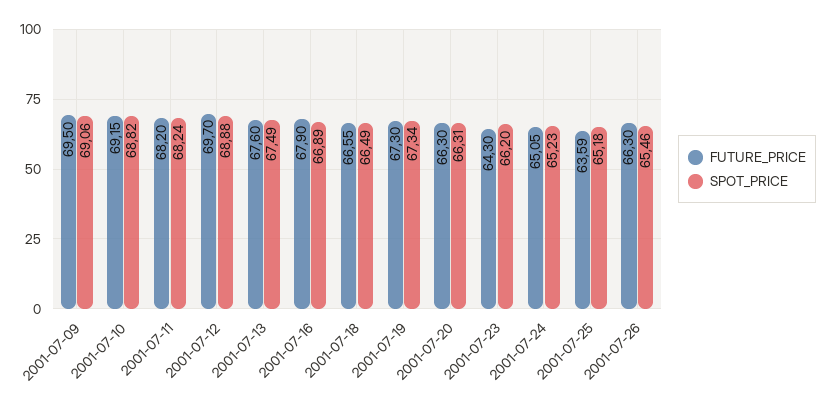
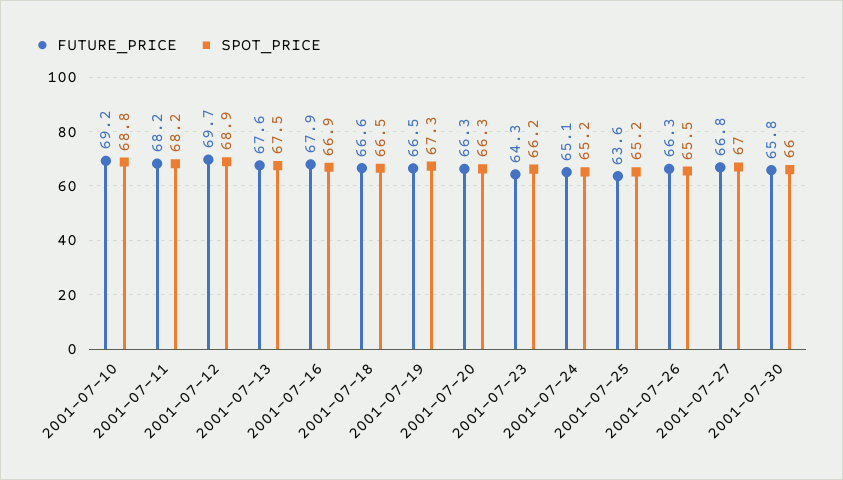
FUTURE_PRICE, 2001-07-09: 69.5 -> none
SPOT_PRICE, 2001-07-09: 69.06 -> none
FUTURE_PRICE, 2001-07-19: 67.3 -> 66.5
FUTURE_PRICE, 2001-07-27: none -> 66.8
SPOT_PRICE, 2001-07-27: none -> 67
FUTURE_PRICE, 2001-07-30: none -> 65.8
SPOT_PRICE, 2001-07-30: none -> 66

